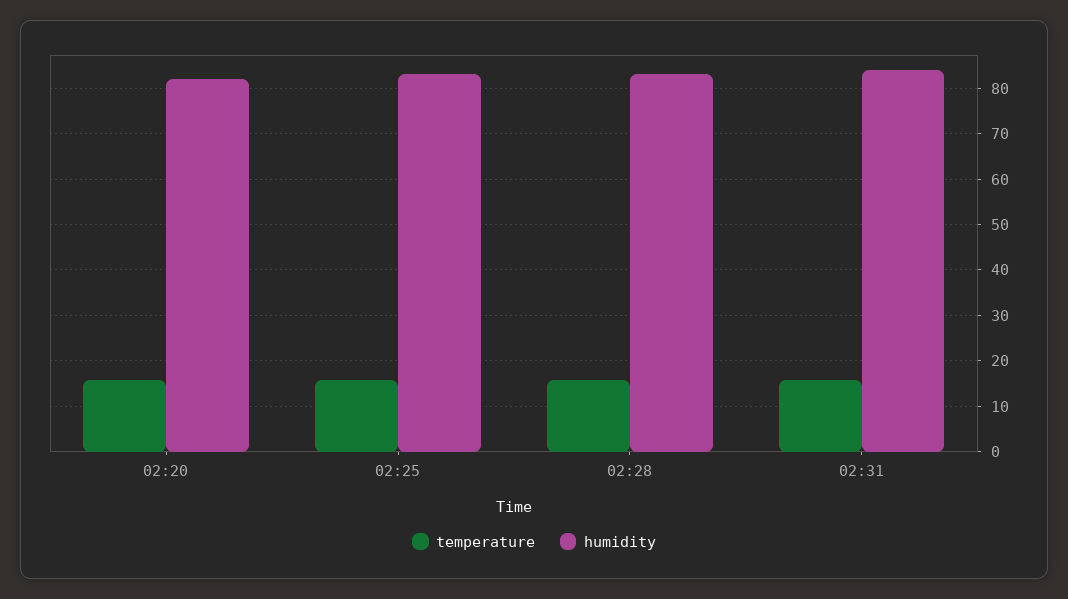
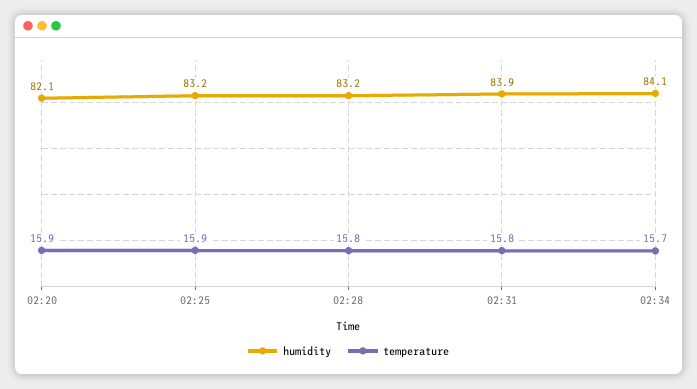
humidity, 02:34: none -> 84.1
temperature, 02:34: none -> 15.7

